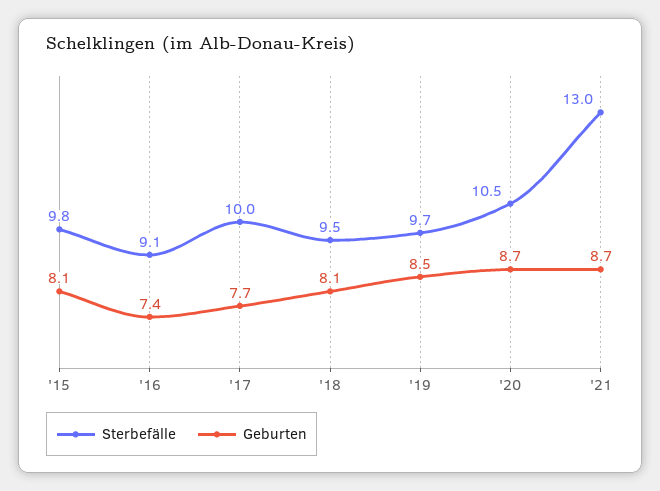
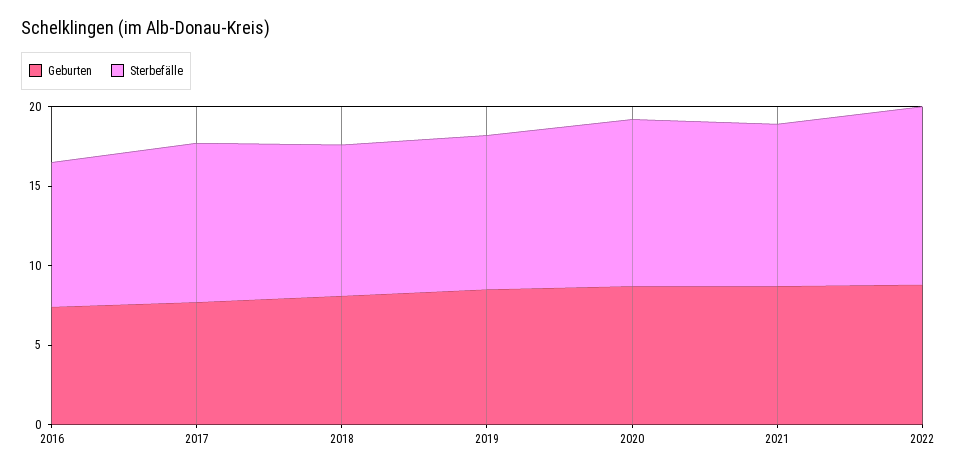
Sterbefälle, '15: 9.8 -> none
Geburten, '15: 8.1 -> none
Sterbefälle, '21: 13 -> 10
Geburten, 2022: none -> 9
Sterbefälle, 2022: none -> 11

